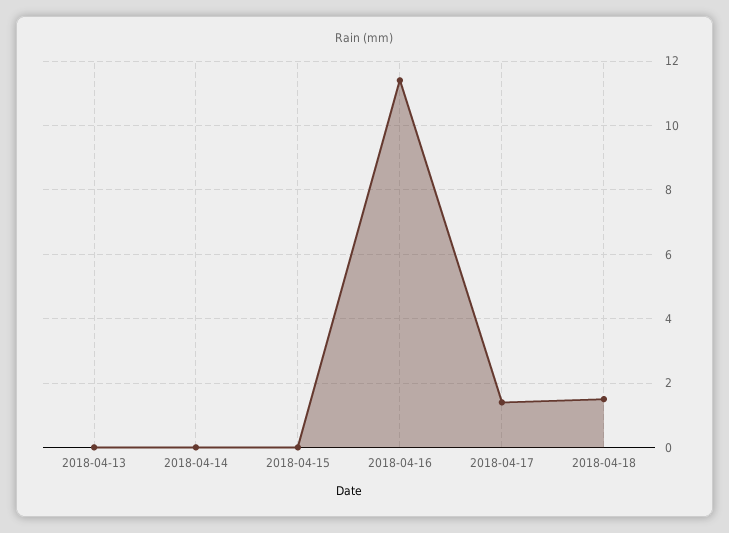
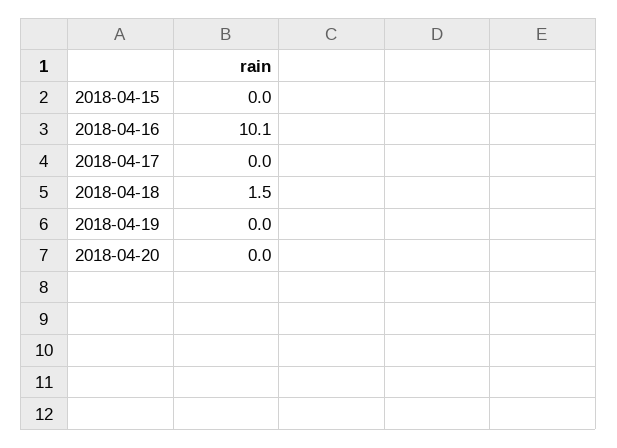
2018-04-13: 0 -> none
2018-04-14: 0 -> none
2018-04-16: 11.5 -> 10.1
2018-04-17: 1.5 -> 0
2018-04-19: none -> 0
2018-04-20: none -> 0

